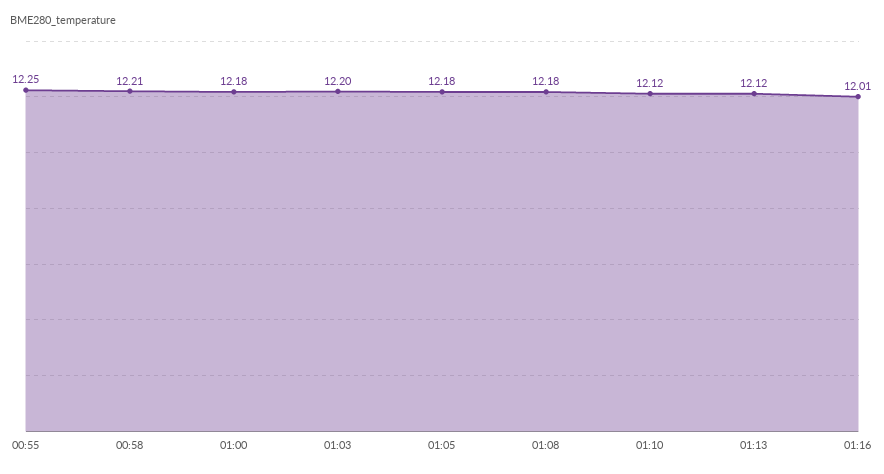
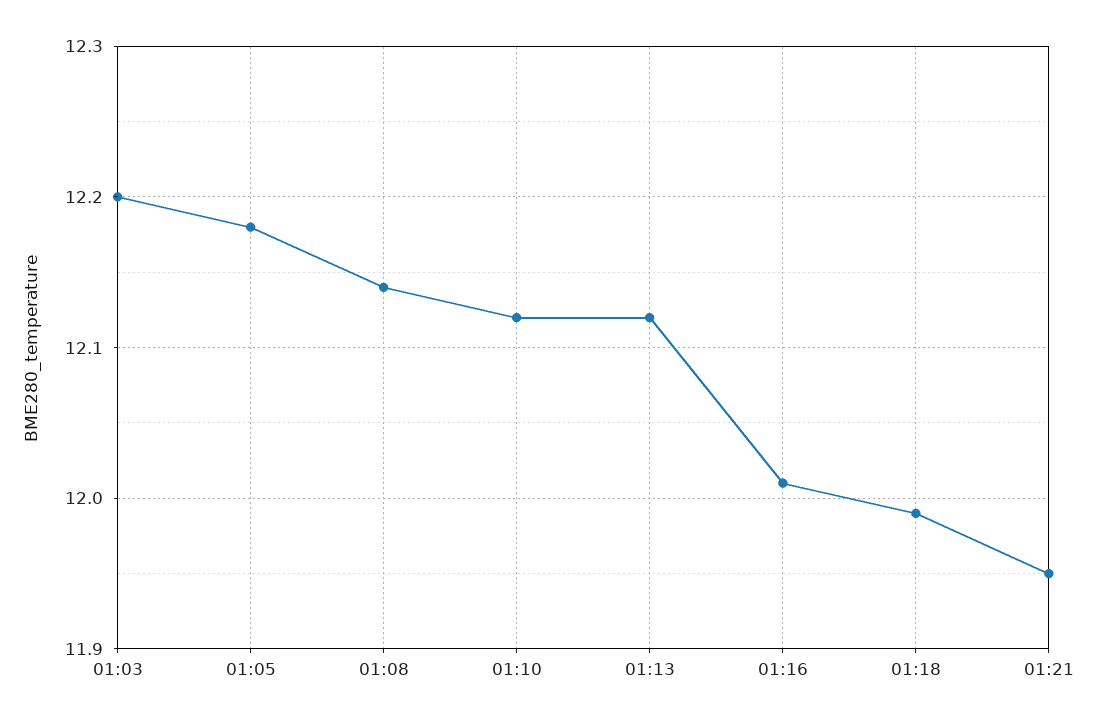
00:55: 12.25 -> none
00:58: 12.21 -> none
01:00: 12.18 -> none
01:08: 12.18 -> 12.14
01:18: none -> 11.99
01:21: none -> 11.95

